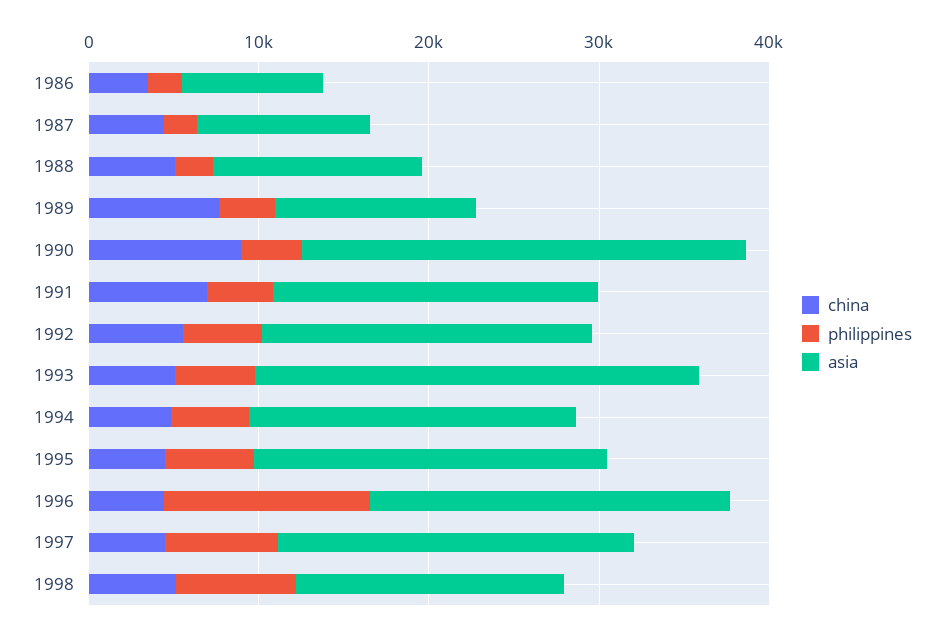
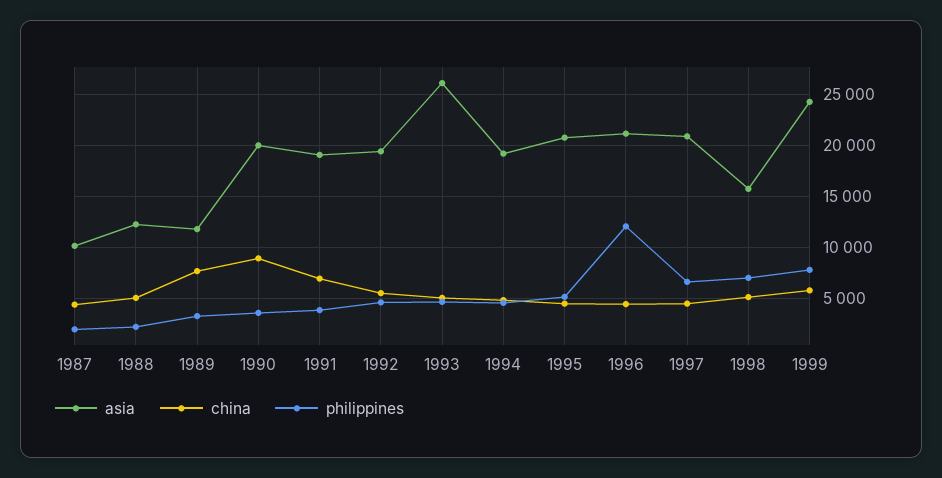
china, 1986: 4000 -> none
philippines, 1986: 2000 -> none
asia, 1986: 8000 -> none
asia, 1990: 26000 -> 20000
asia, 1999: none -> 24000
china, 1999: none -> 6000
philippines, 1999: none -> 8000

